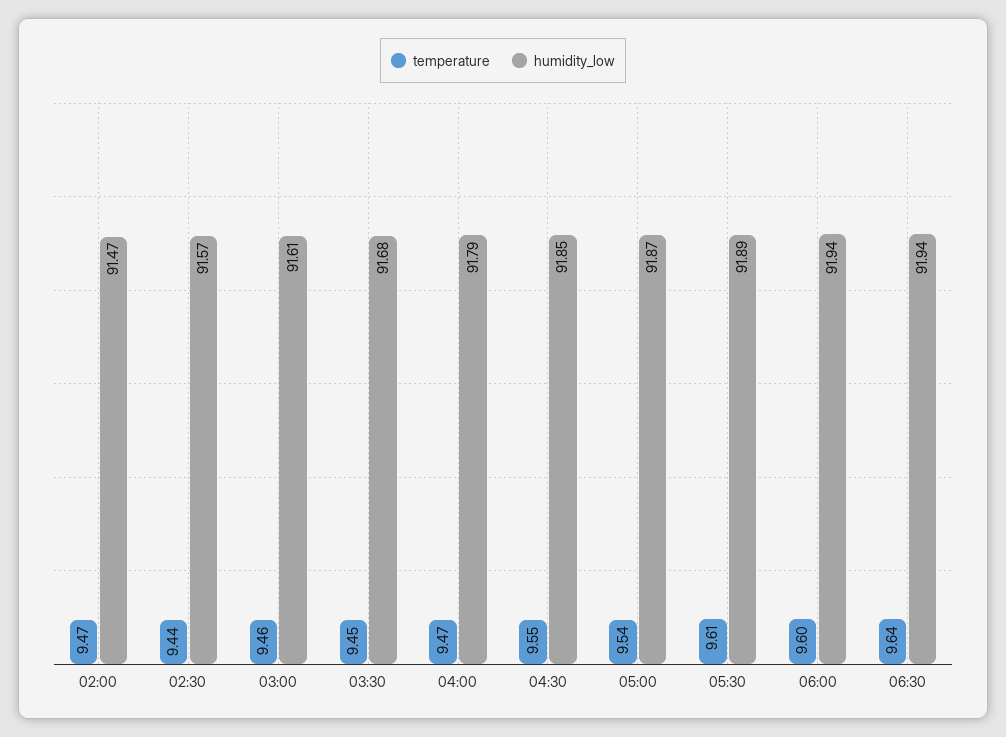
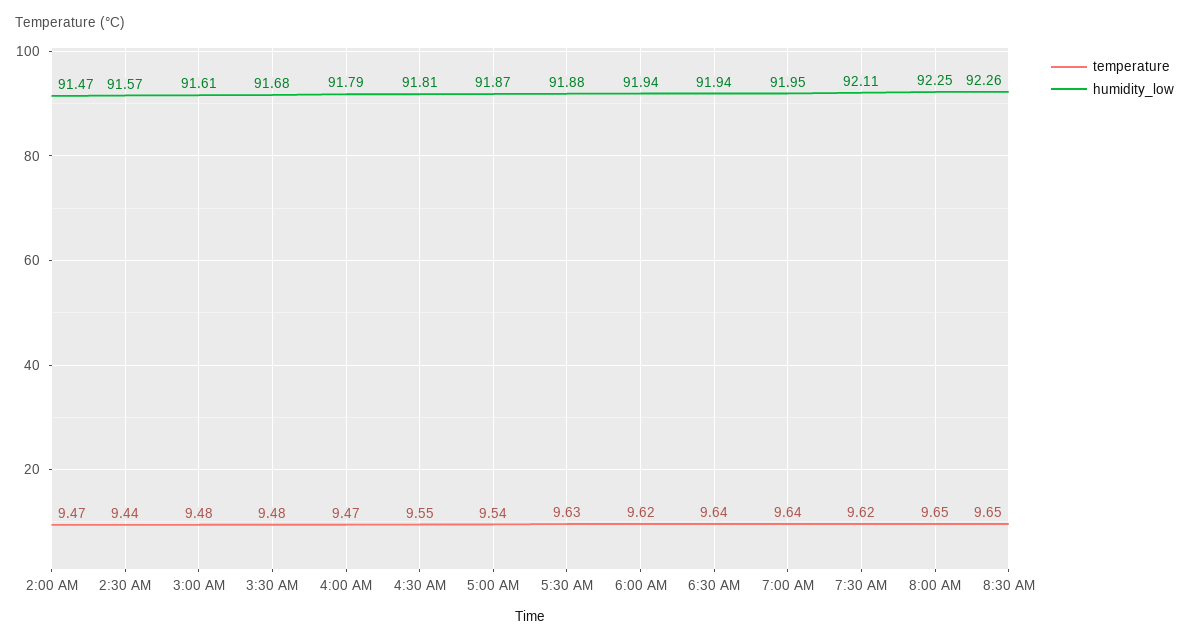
temperature, 03:00: 9.46 -> 9.48
temperature, 03:30: 9.45 -> 9.48
humidity_low, 04:30: 91.85 -> 91.81
temperature, 05:30: 9.61 -> 9.63
humidity_low, 05:30: 91.89 -> 91.88
temperature, 06:00: 9.6 -> 9.62
temperature, 7:00 AM: none -> 9.64
humidity_low, 7:00 AM: none -> 91.95
temperature, 7:30 AM: none -> 9.62
humidity_low, 7:30 AM: none -> 92.11
temperature, 8:00 AM: none -> 9.65
humidity_low, 8:00 AM: none -> 92.25
temperature, 8:30 AM: none -> 9.65
humidity_low, 8:30 AM: none -> 92.26

